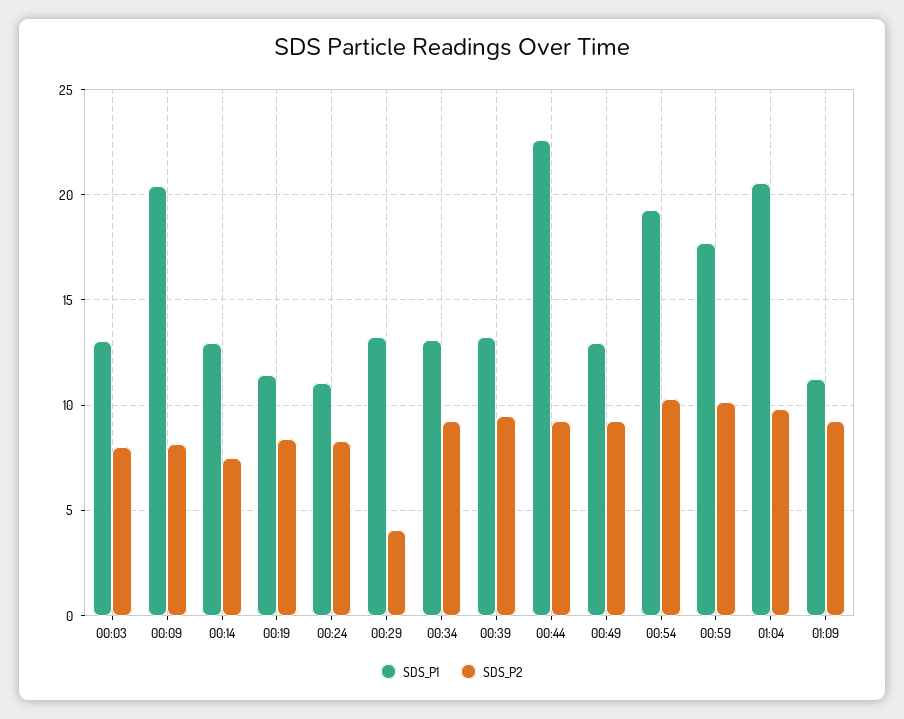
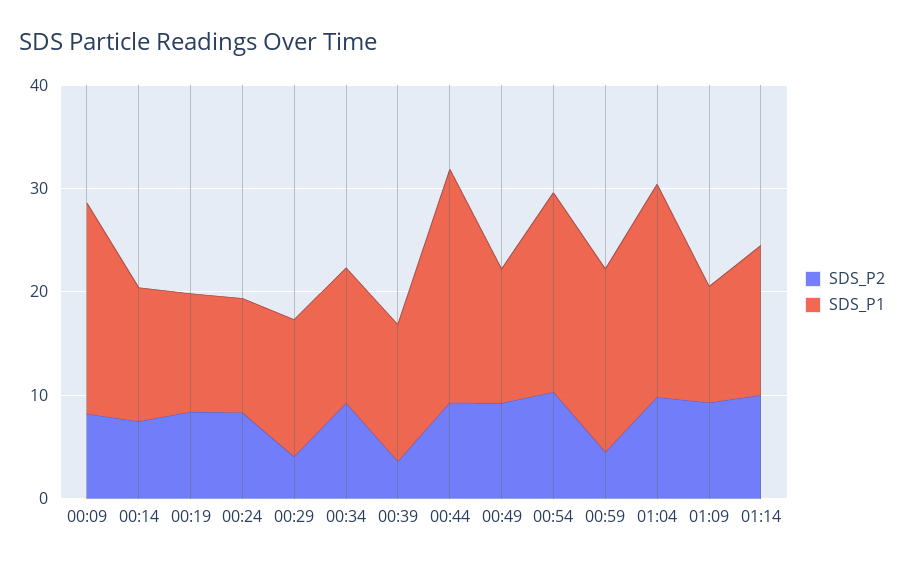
SDS_P1, 00:03: 13 -> none
SDS_P2, 00:03: 8 -> none
SDS_P2, 00:39: 9.5 -> 4
SDS_P2, 00:59: 10 -> 4
SDS_P2, 01:14: none -> 10
SDS_P1, 01:14: none -> 14

